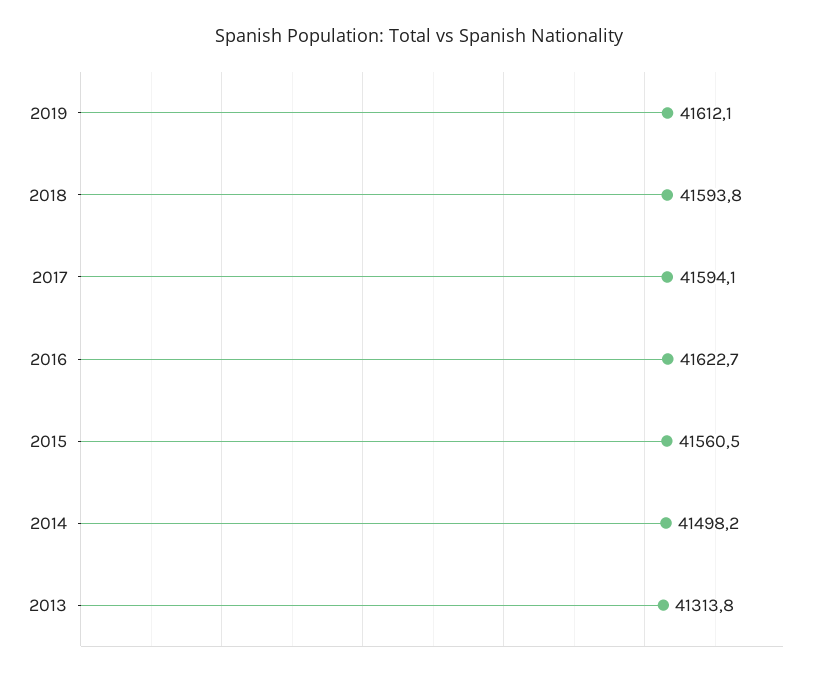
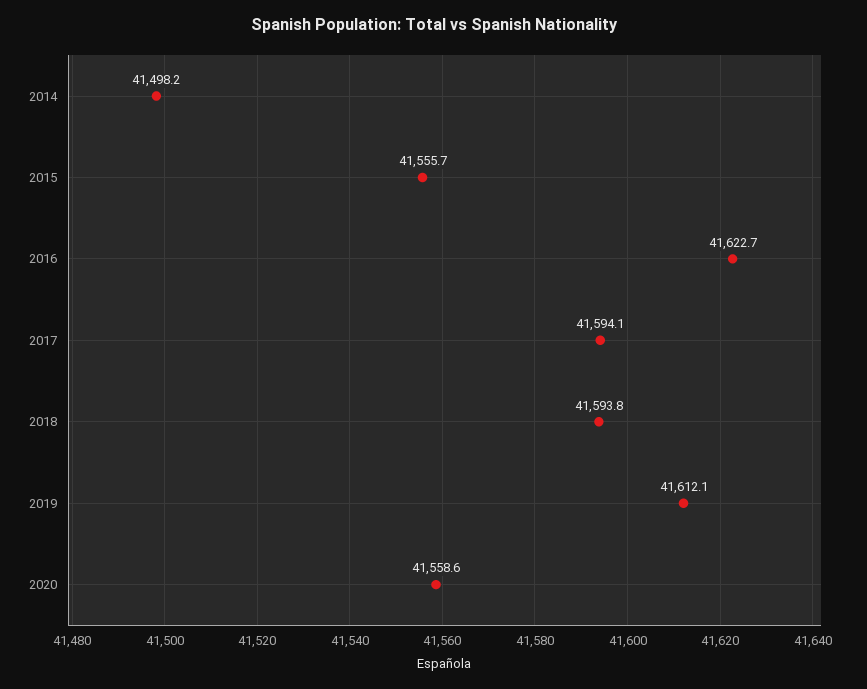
2015: 41560.5 -> 41555.7
2013: 41313.8 -> none
2020: none -> 41558.6

